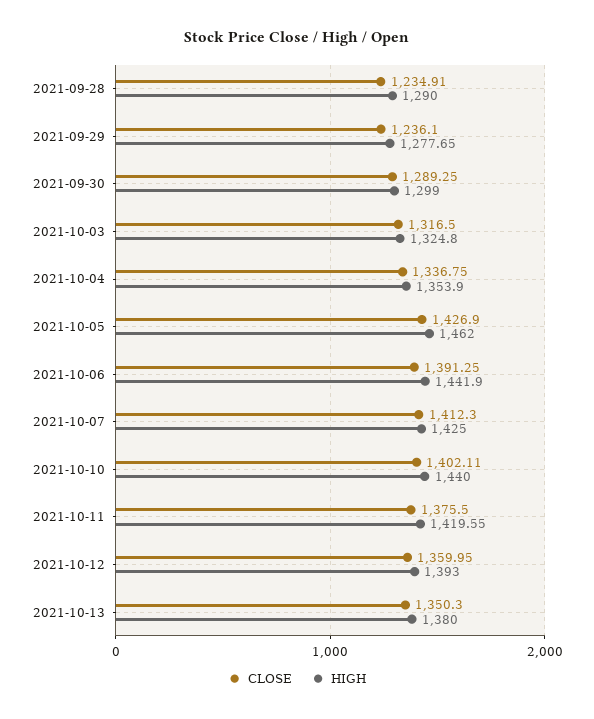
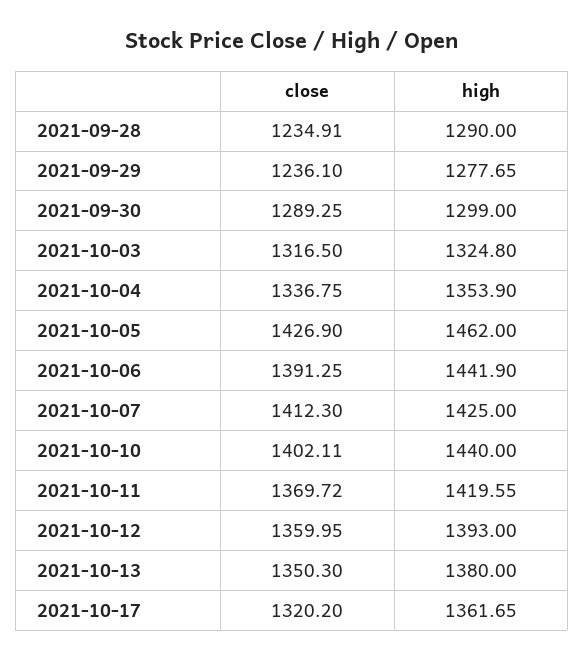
CLOSE, 2021-10-11: 1375.5 -> 1369.72
CLOSE, 2021-10-17: none -> 1320.2
HIGH, 2021-10-17: none -> 1361.65

